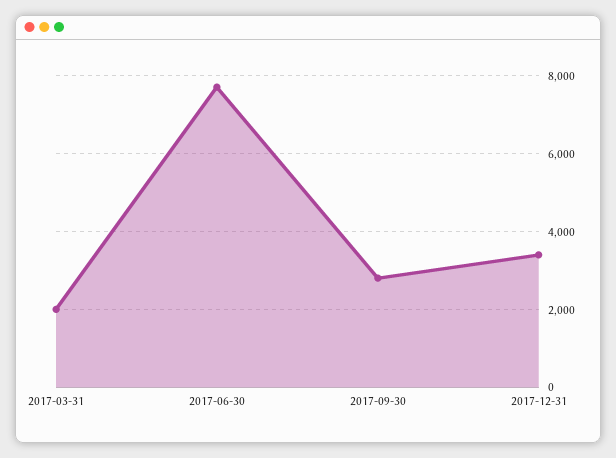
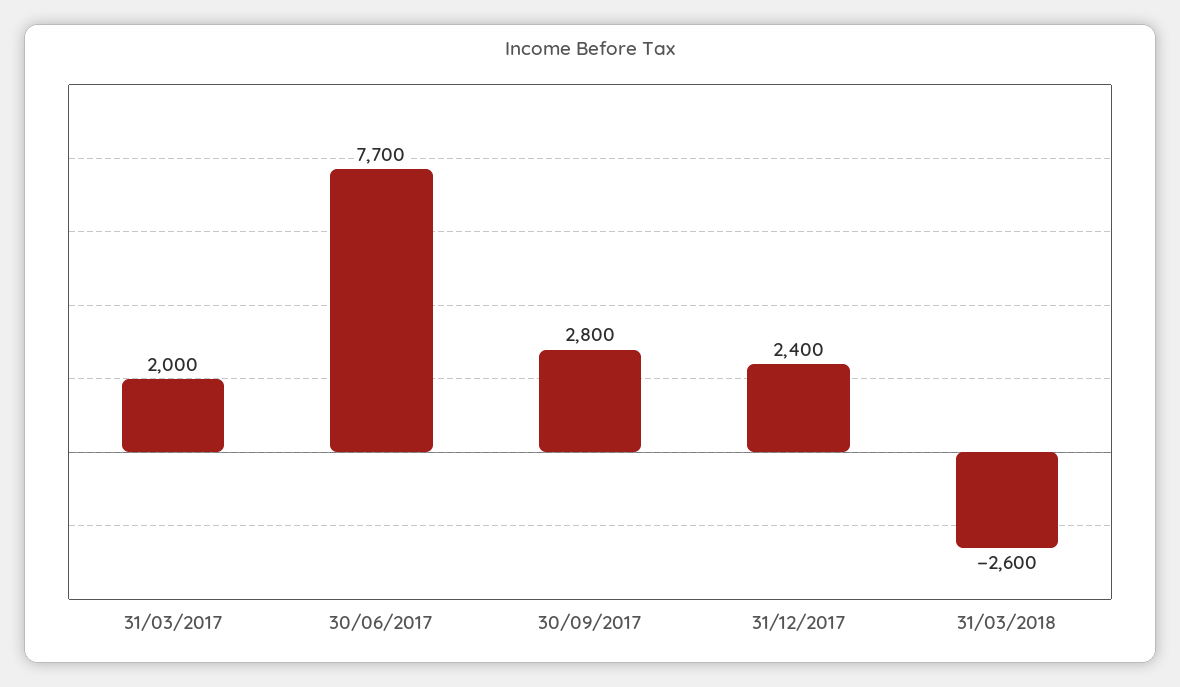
2017-12-31: 3400 -> 2400
31/03/2018: none -> -2600

